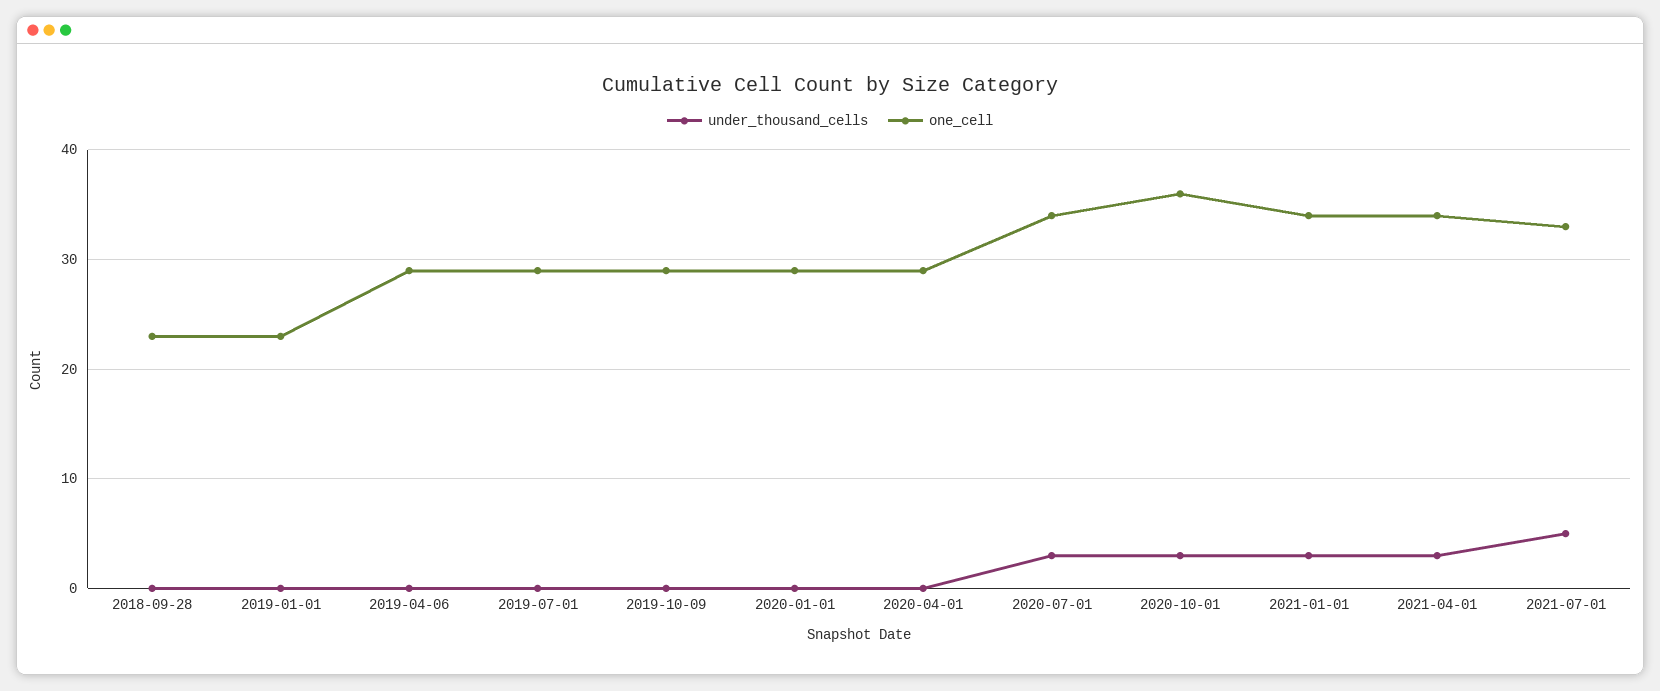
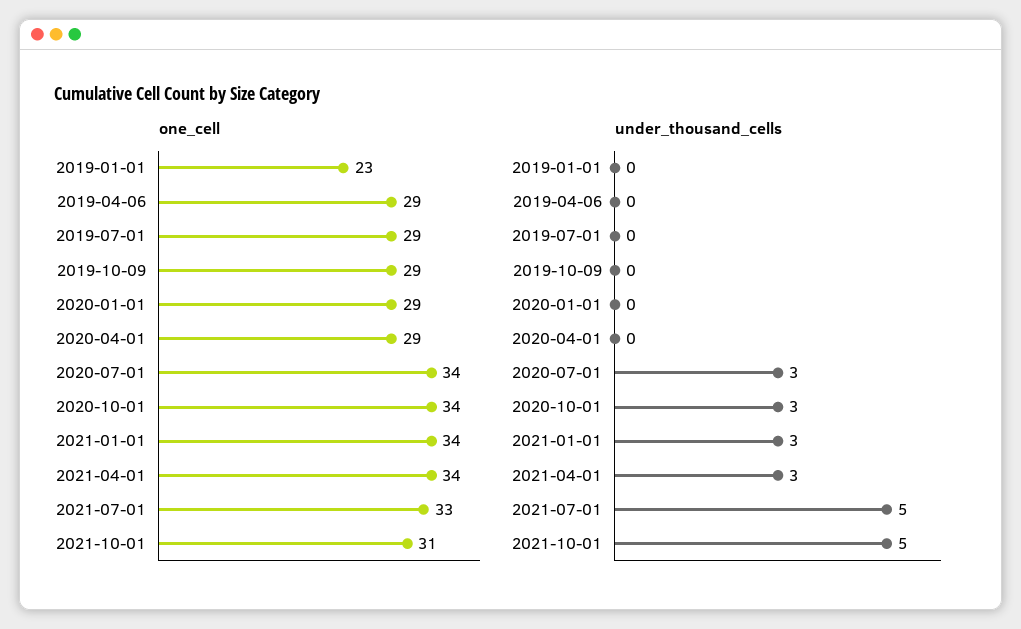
under_thousand_cells, 2018-09-28: 0 -> none
one_cell, 2018-09-28: 23 -> none
one_cell, 2020-10-01: 36 -> 34
one_cell, 2021-10-01: none -> 31
under_thousand_cells, 2021-10-01: none -> 5

